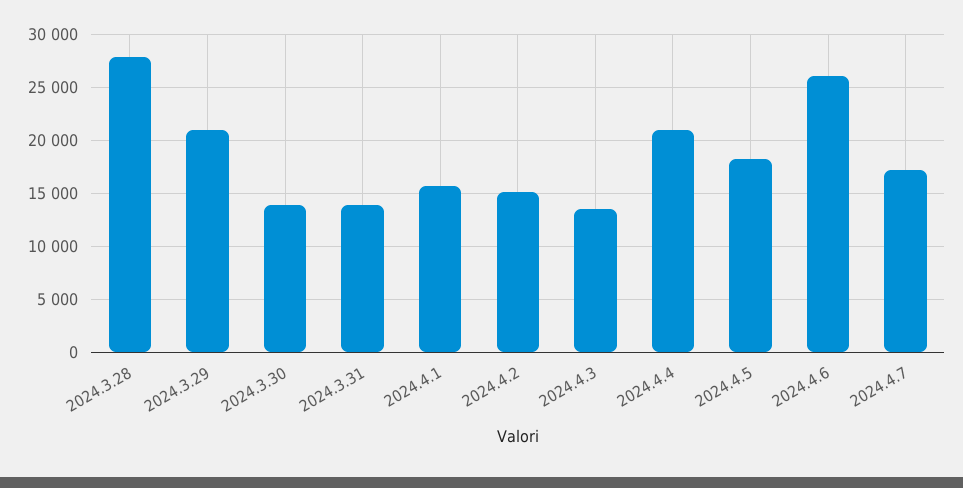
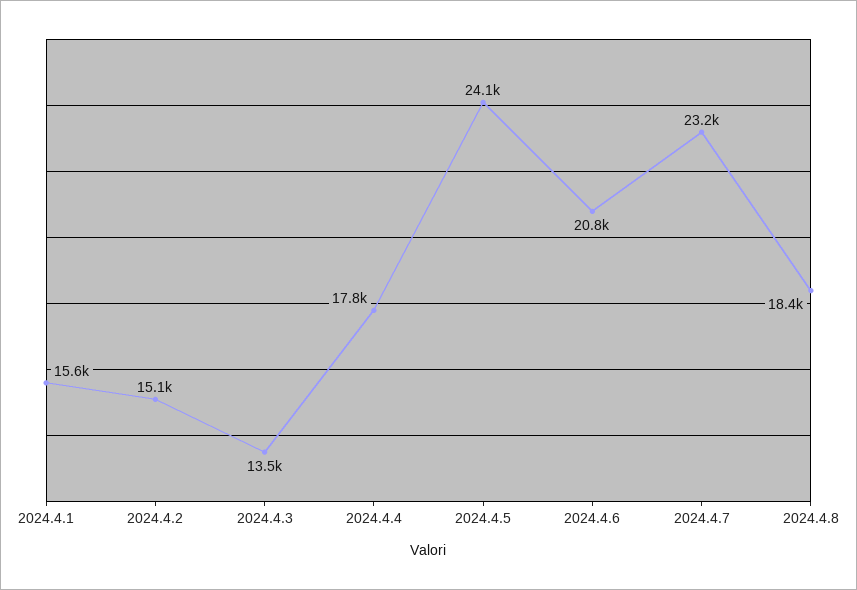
2024.3.28: 28000 -> none
2024.3.29: 21000 -> none
2024.3.30: 14000 -> none
2024.3.31: 14000 -> none
2024.4.4: 21000 -> 17800
2024.4.5: 18000 -> 24100
2024.4.6: 26000 -> 20800
2024.4.7: 17000 -> 23200
2024.4.8: none -> 18400

